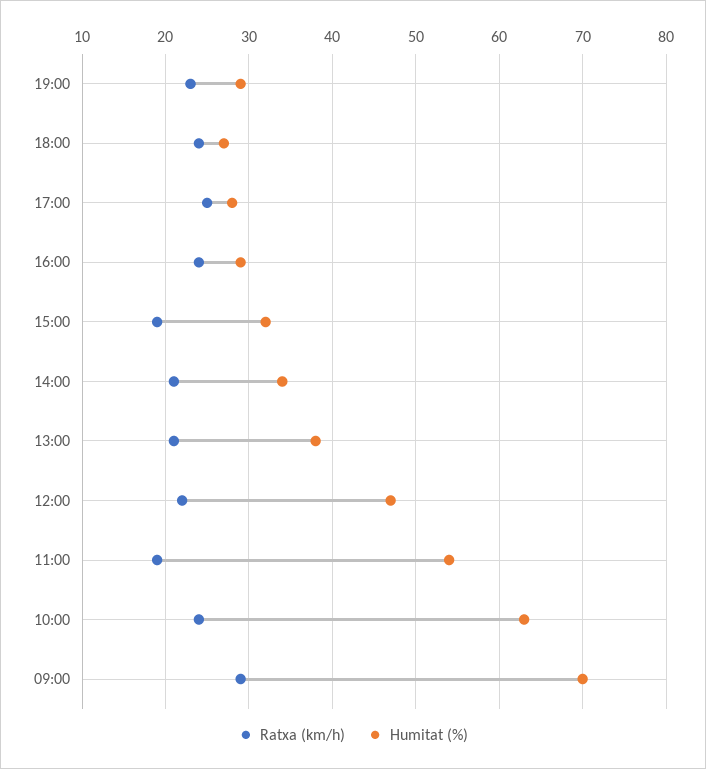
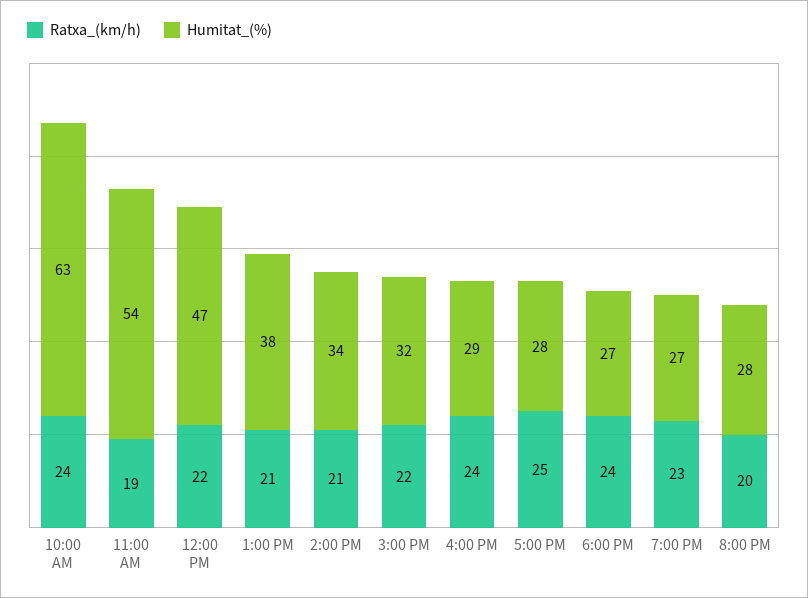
Humitat (%), 19:00: 29 -> 27
Ratxa (km/h), 15:00: 19 -> 22
Ratxa (km/h), 09:00: 29 -> none
Humitat (%), 09:00: 70 -> none
Ratxa (km/h), 8:00 PM: none -> 20
Humitat (%), 8:00 PM: none -> 28

